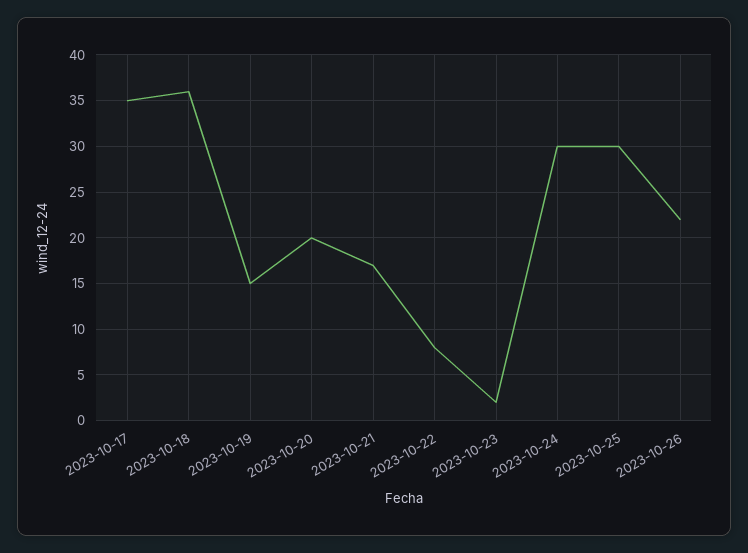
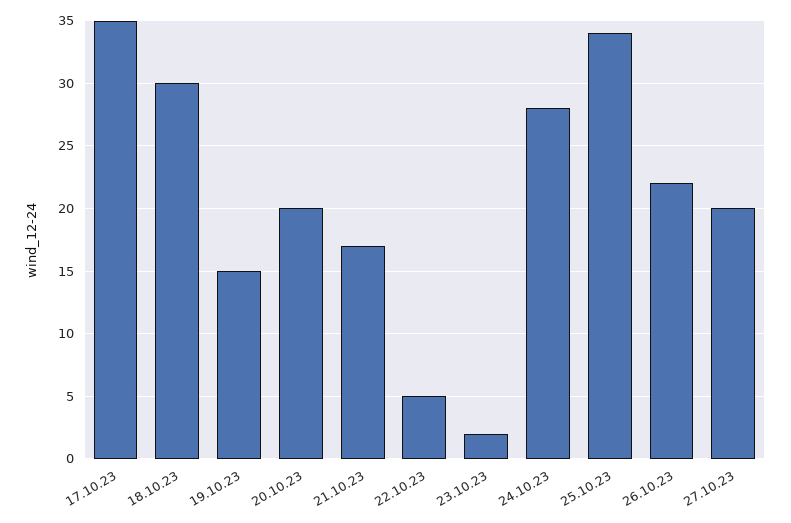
2023-10-18: 36 -> 30
2023-10-22: 8 -> 5
2023-10-24: 30 -> 28
2023-10-25: 30 -> 34
27.10.23: none -> 20

